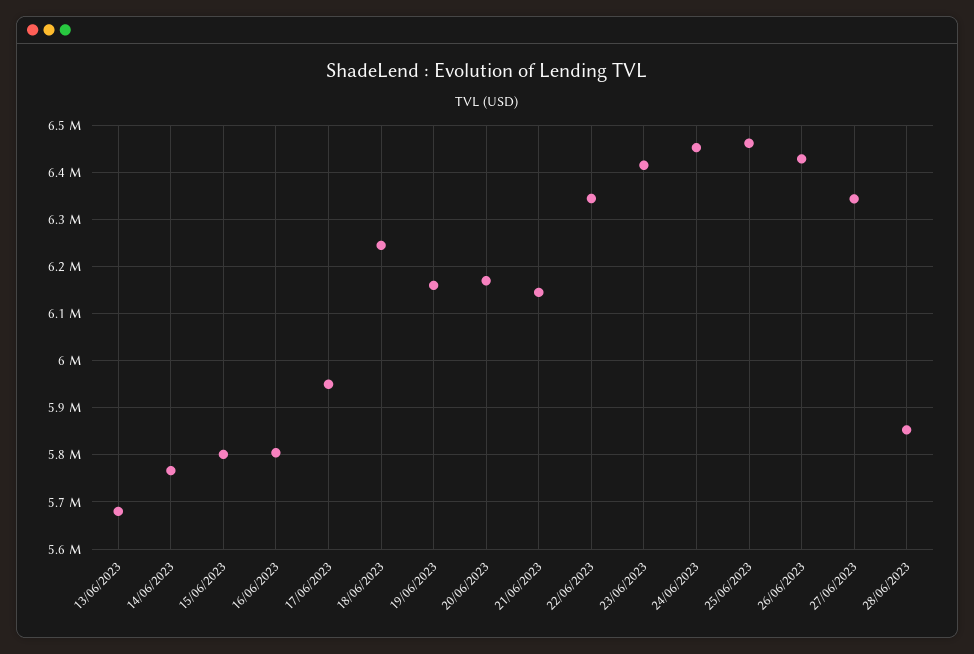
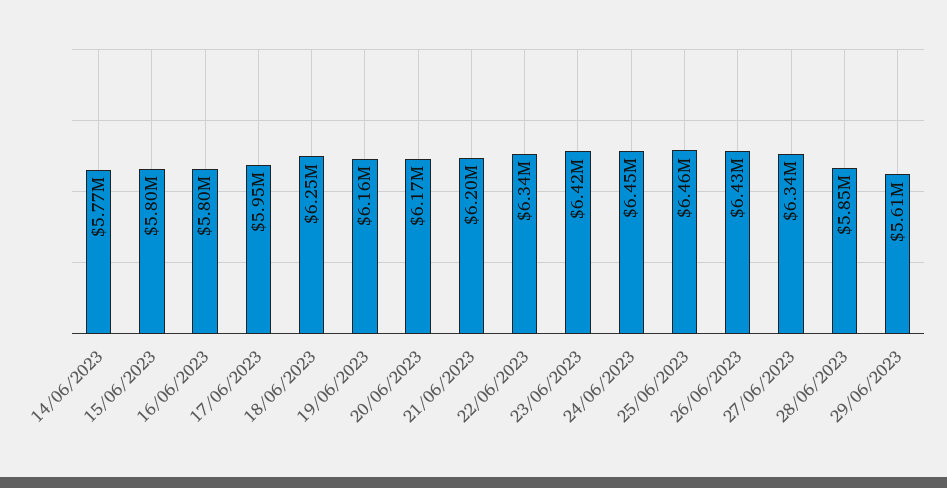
13/06/2023: 5680000 -> none
21/06/2023: 6140000 -> 6200000
29/06/2023: none -> 5610000

